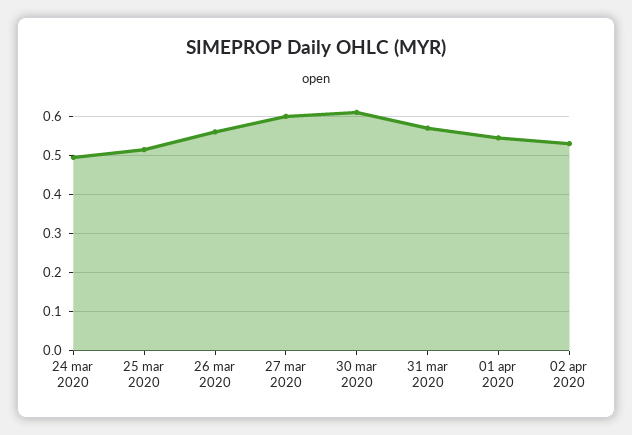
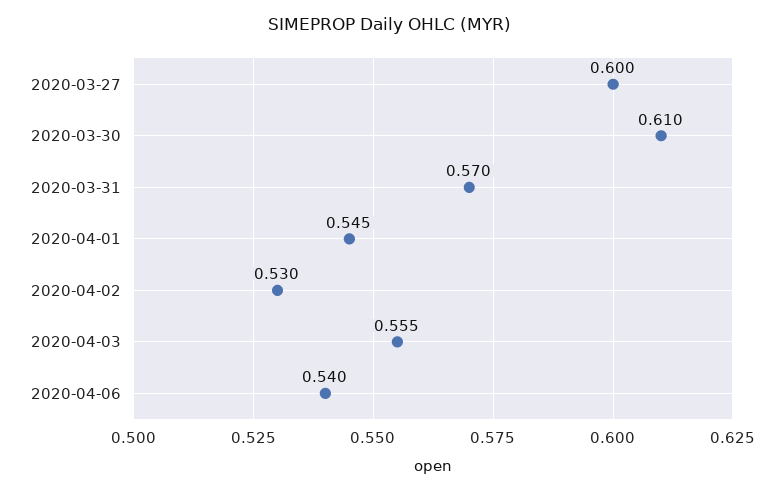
24 mar 2020: 0.5 -> none
25 mar 2020: 0.52 -> none
26 mar 2020: 0.56 -> none
2020-04-03: none -> 0.555
2020-04-06: none -> 0.54

